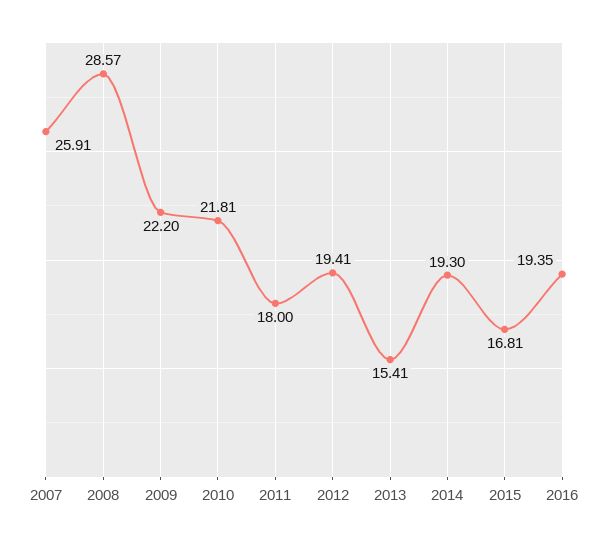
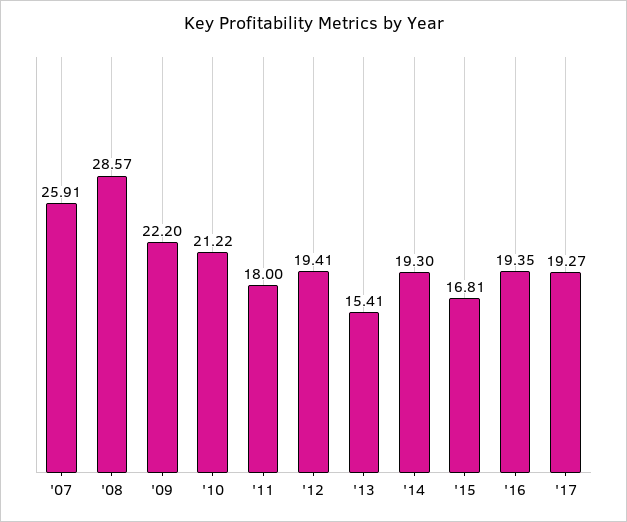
2010: 21.81 -> 21.22
'17: none -> 19.27

